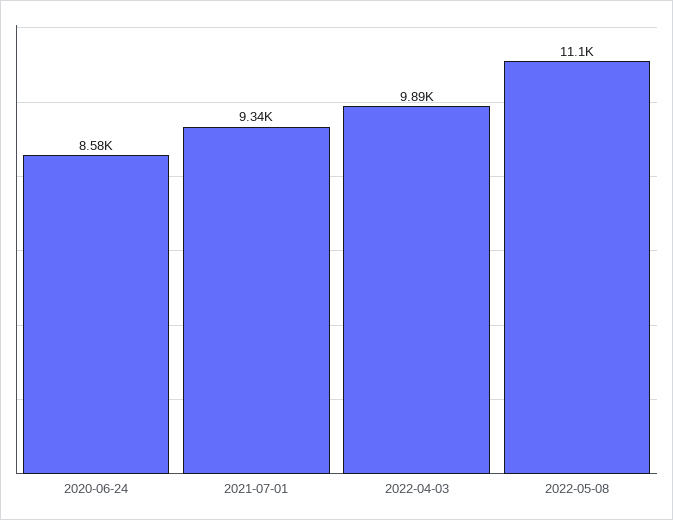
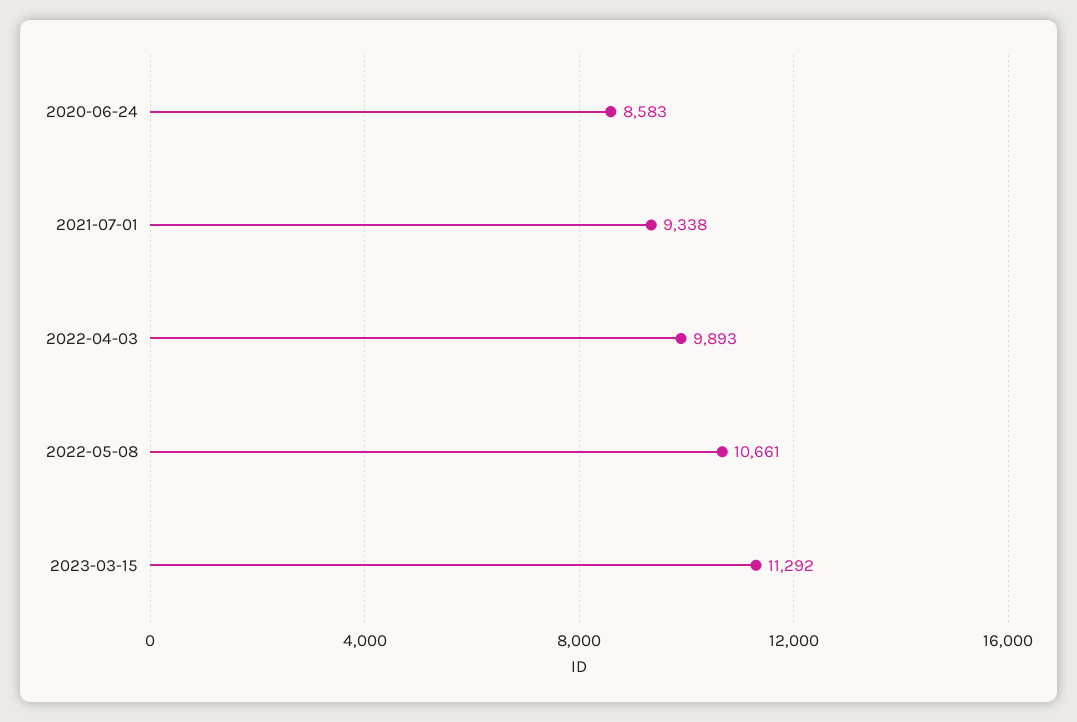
2022-05-08: 11100 -> 10661
2023-03-15: none -> 11292

